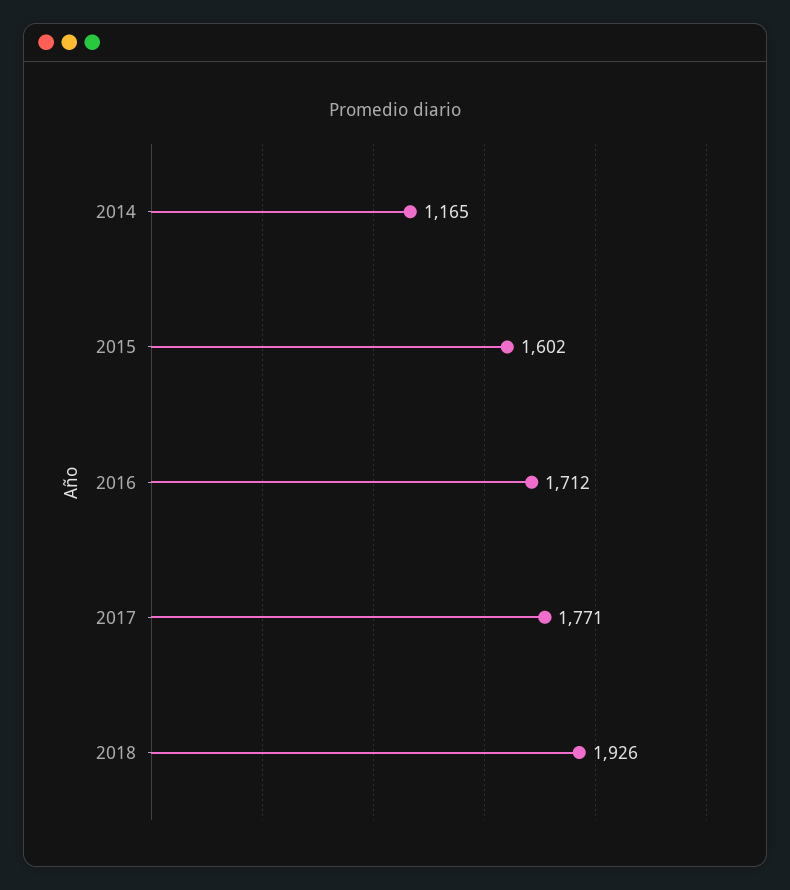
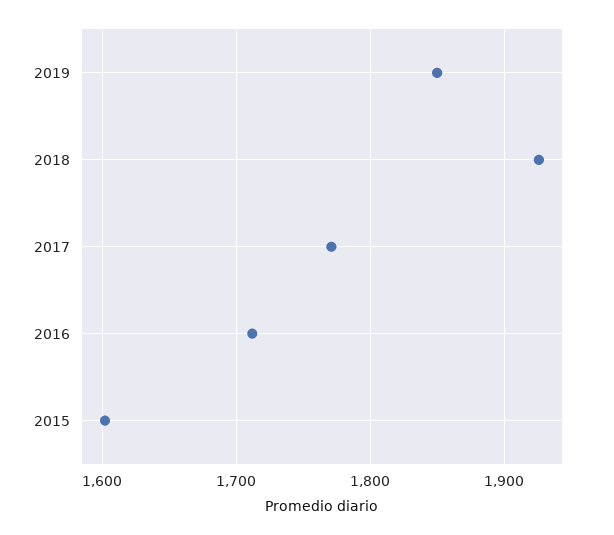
2014: 1165 -> none
2019: none -> 1850

